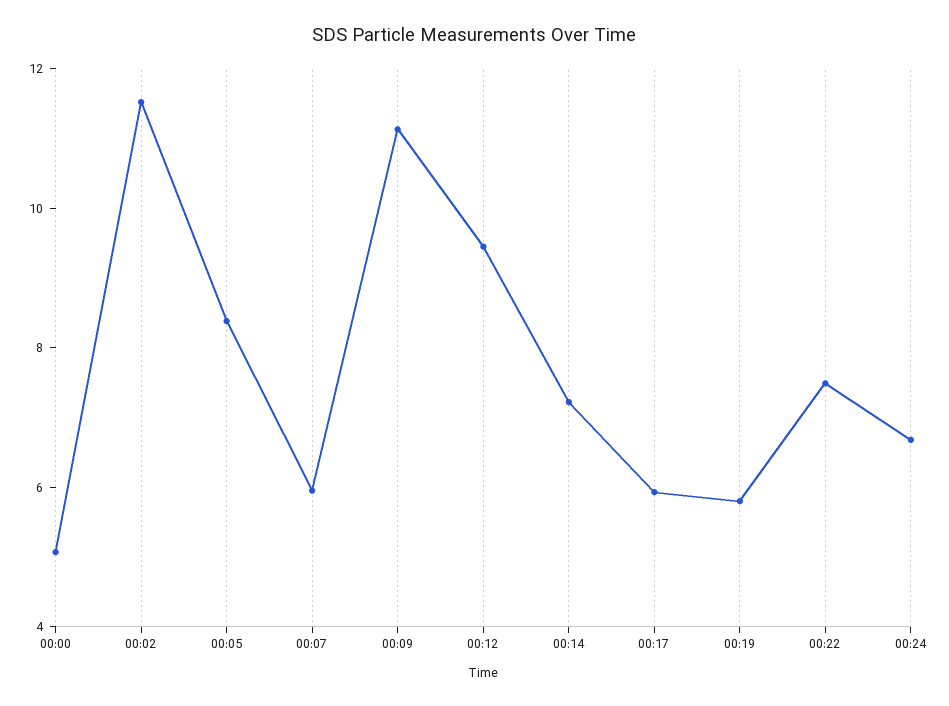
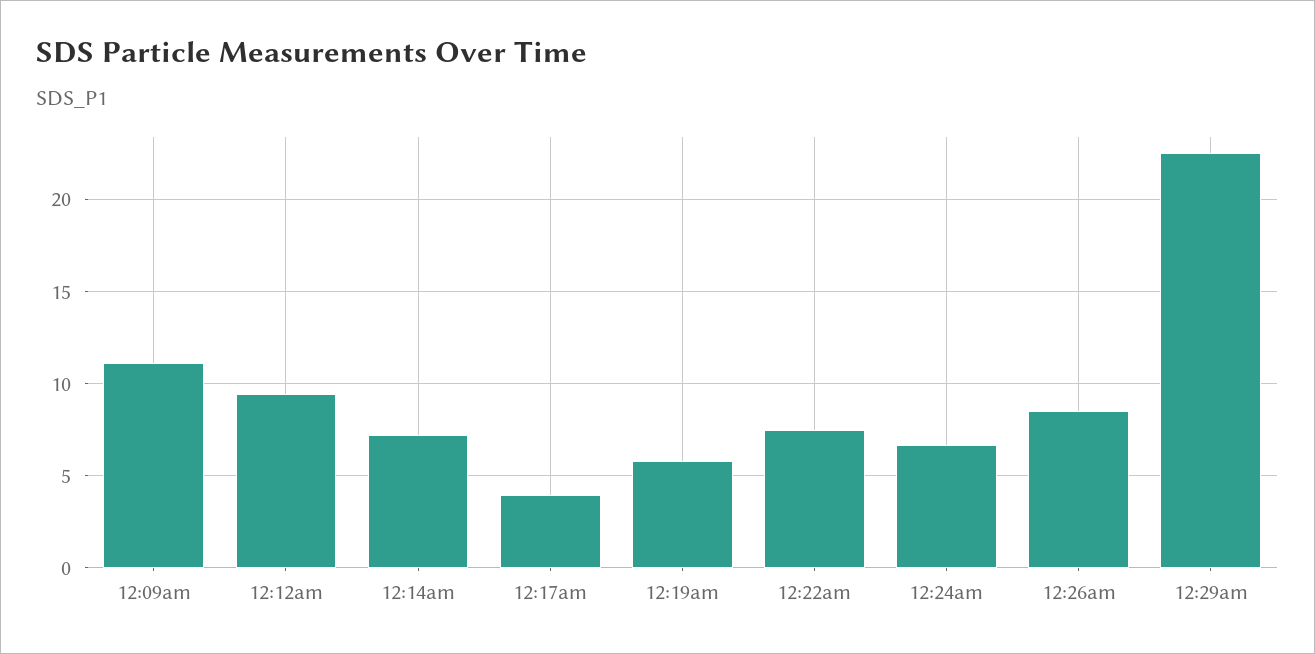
00:00: 5 -> none
00:02: 11.5 -> none
00:05: 8.5 -> none
00:07: 6 -> none
00:17: 6 -> 4
12:26am: none -> 8.5
12:29am: none -> 22.5

